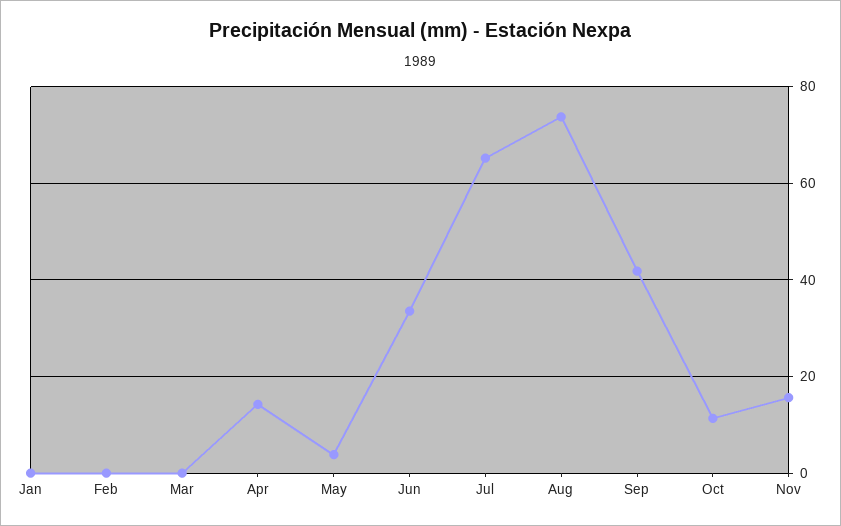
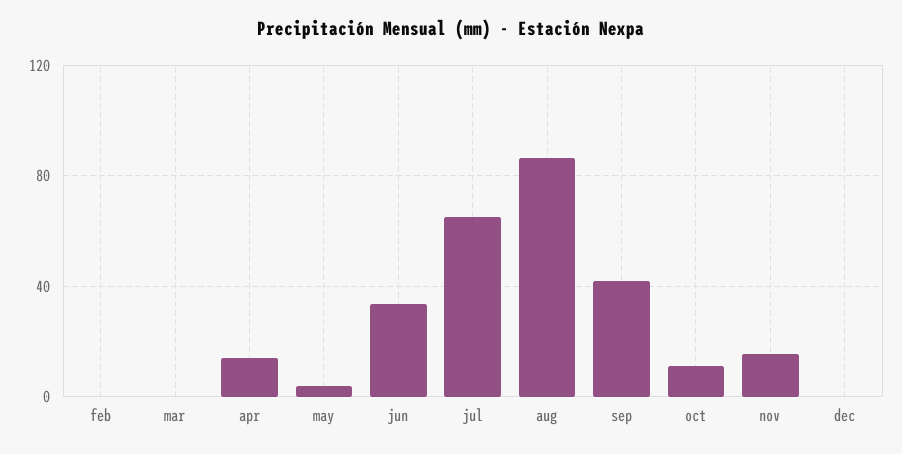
Jan: 0 -> none
Aug: 74 -> 85
dec: none -> 0

